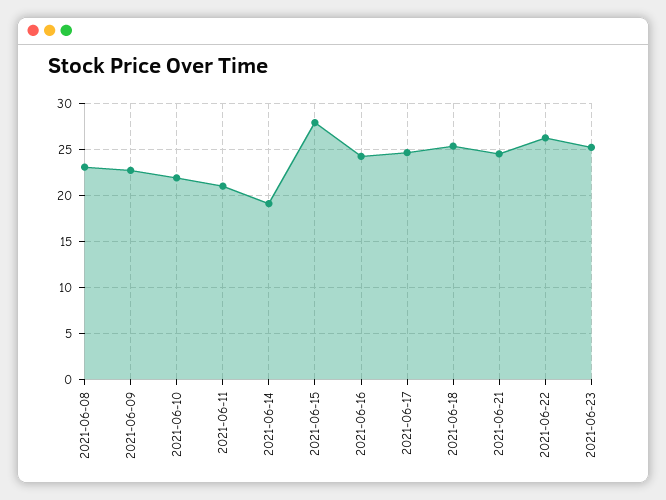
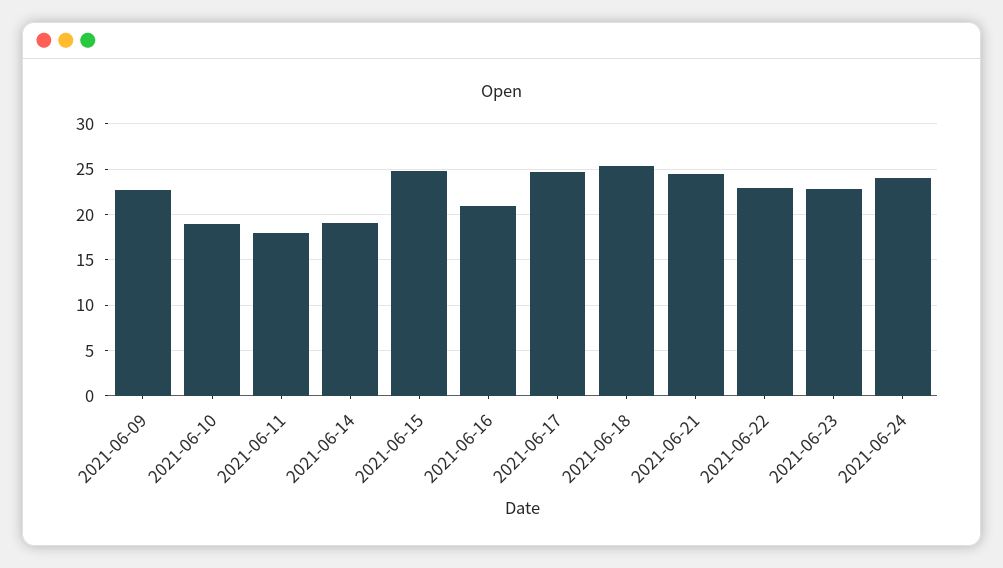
2021-06-08: 23 -> none
2021-06-10: 22 -> 19
2021-06-11: 21 -> 18
2021-06-15: 28 -> 25
2021-06-16: 24 -> 21
2021-06-22: 26 -> 23
2021-06-23: 25 -> 23
2021-06-24: none -> 24

